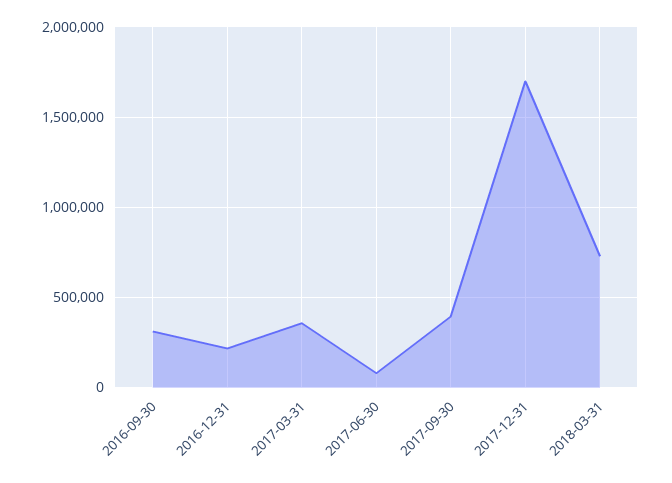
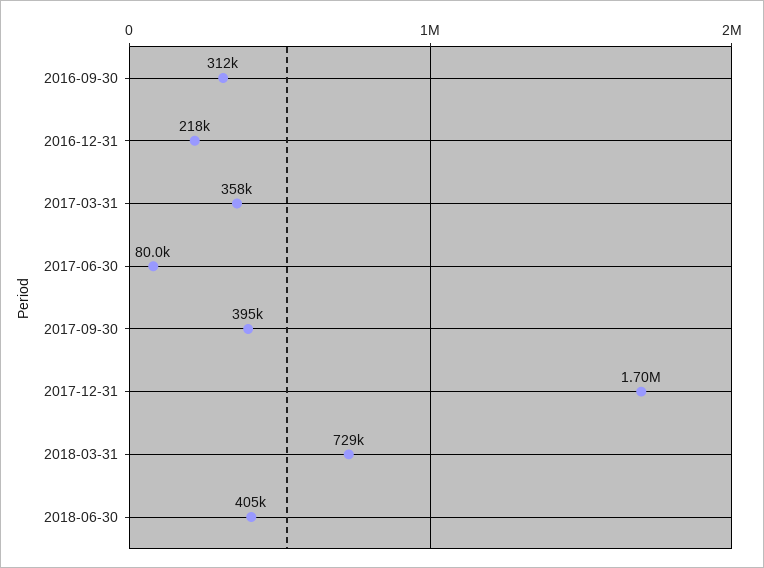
2018-06-30: none -> 405000

